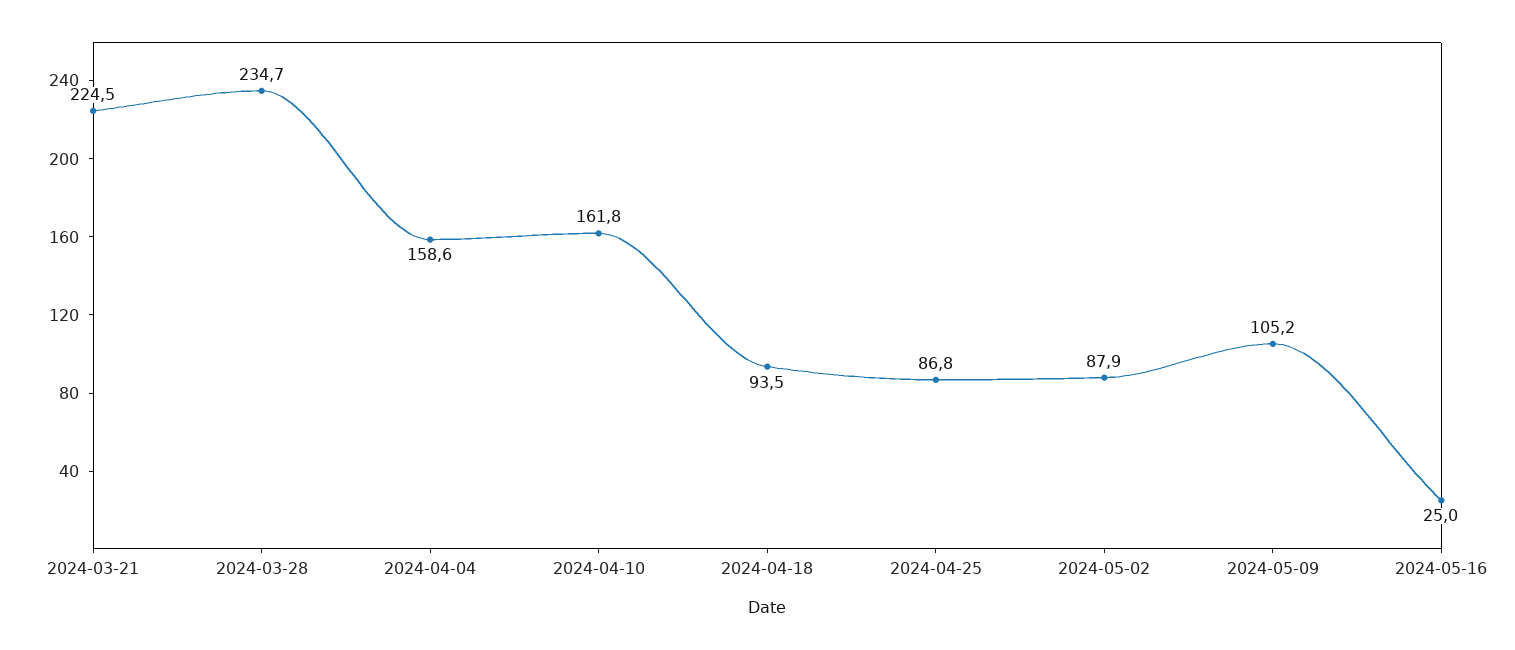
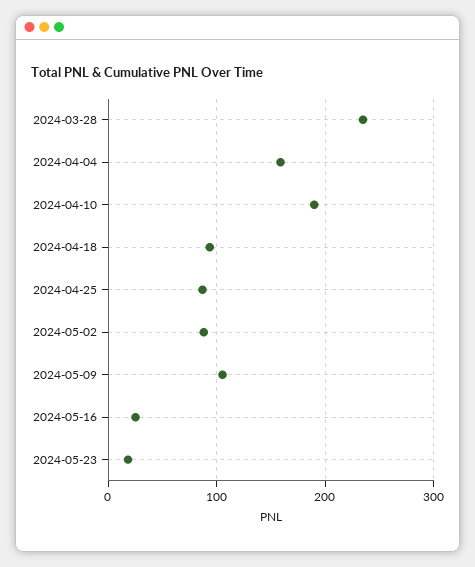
2024-03-21: 224.5 -> none
2024-04-10: 161.8 -> 190
2024-05-23: none -> 20

